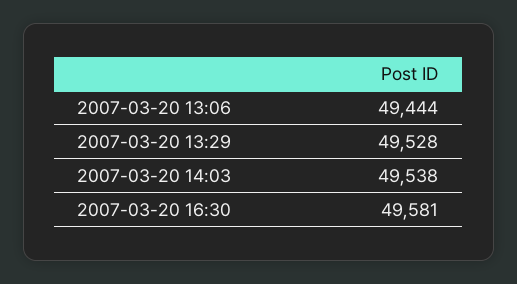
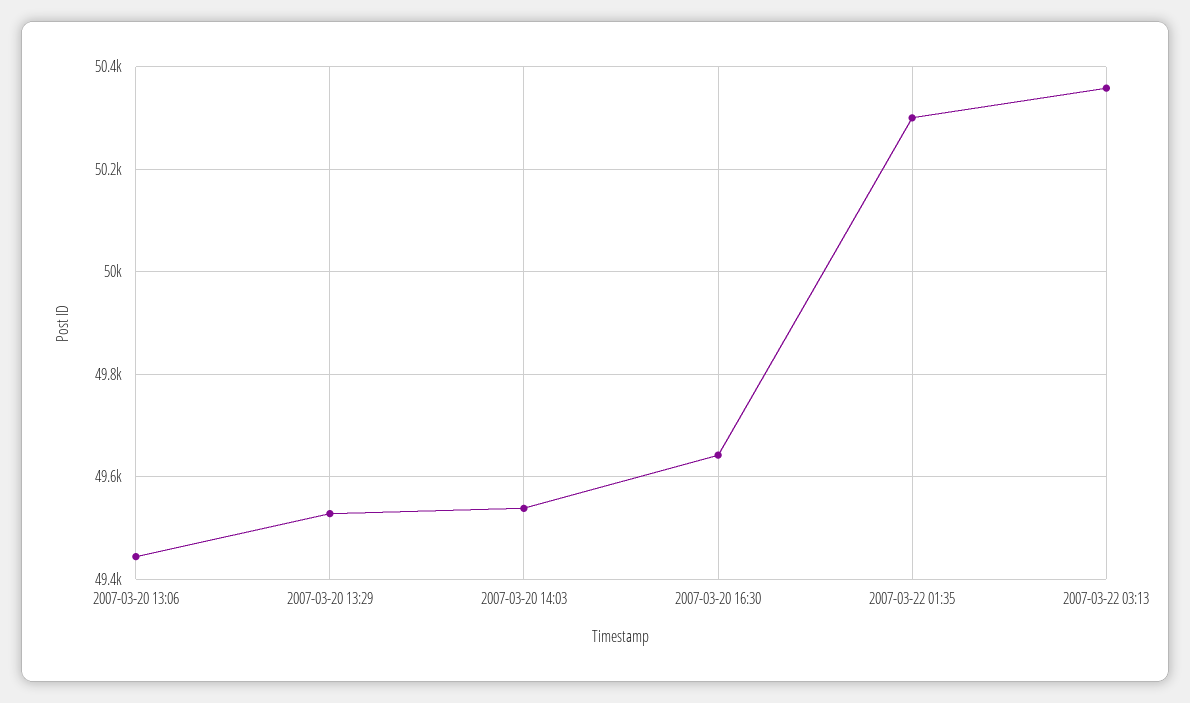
2007-03-20 16:30: 49581 -> 49640
2007-03-22 01:35: none -> 50300
2007-03-22 03:13: none -> 50360

